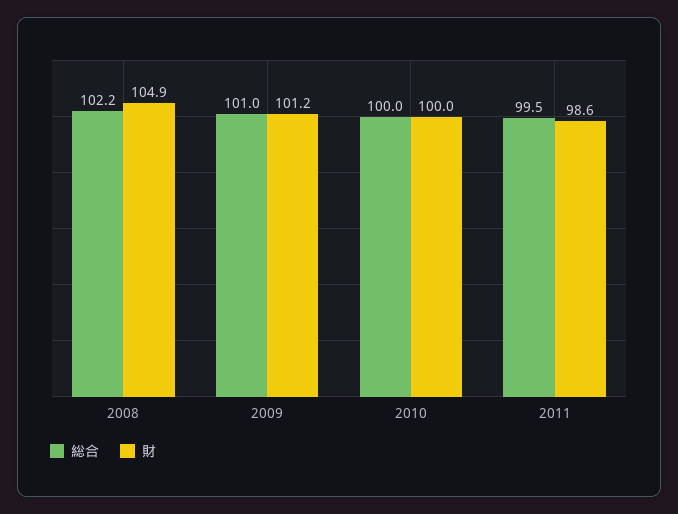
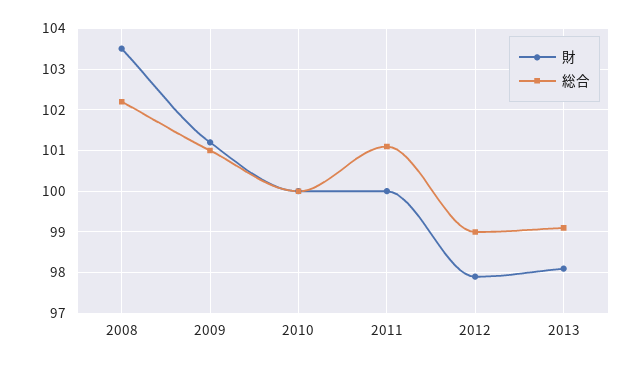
財, 2008: 104.9 -> 103.5
総合, 2011: 99.5 -> 101
財, 2011: 98.6 -> 100
財, 2012: none -> 98
総合, 2012: none -> 99
財, 2013: none -> 98
総合, 2013: none -> 99

